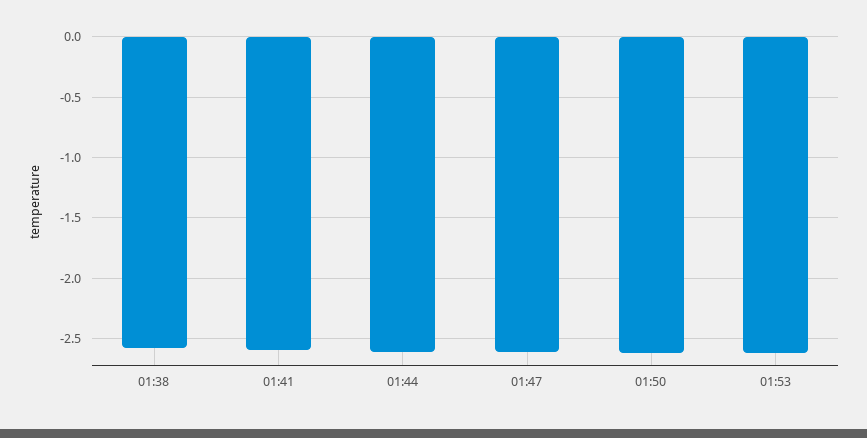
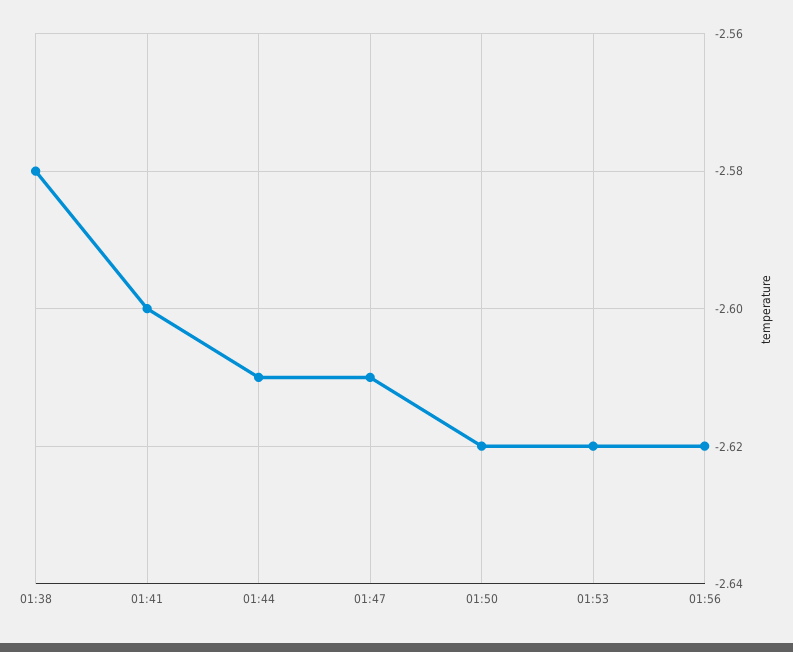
01:56: none -> -2.62

